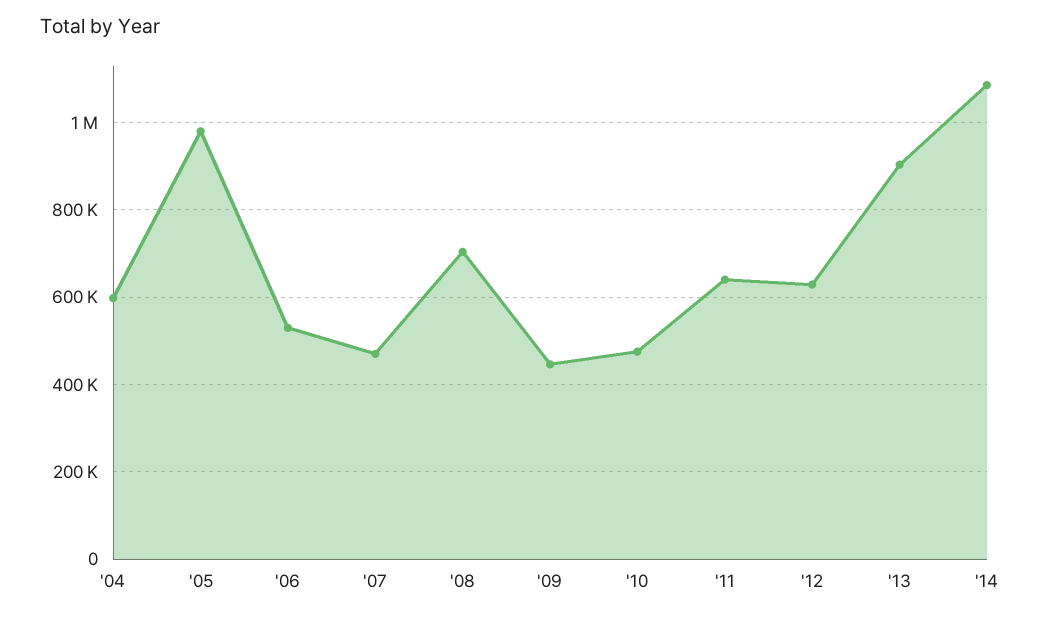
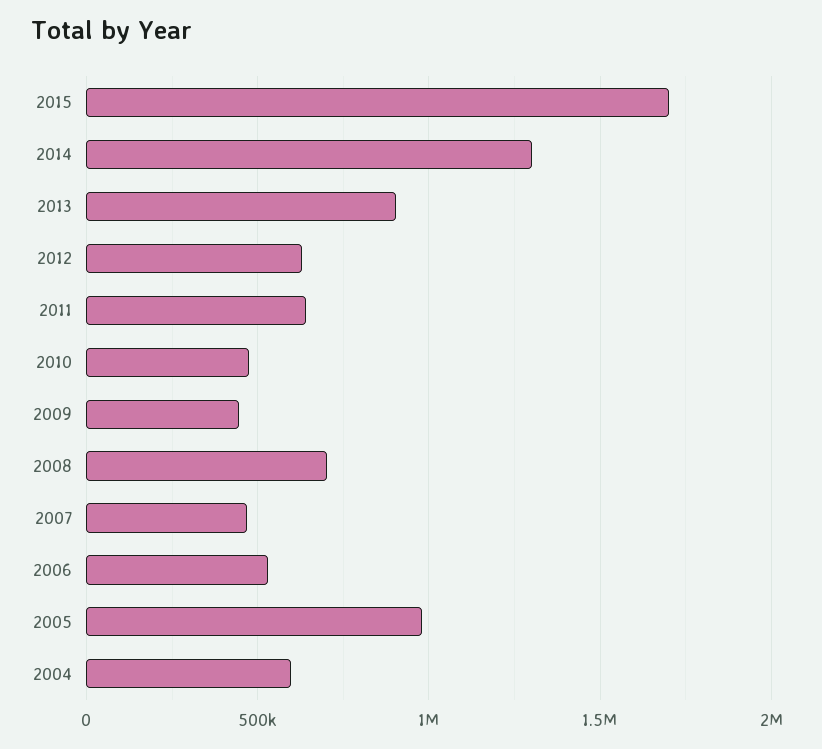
'14: 1080000 -> 1300000
2015: none -> 1700000

